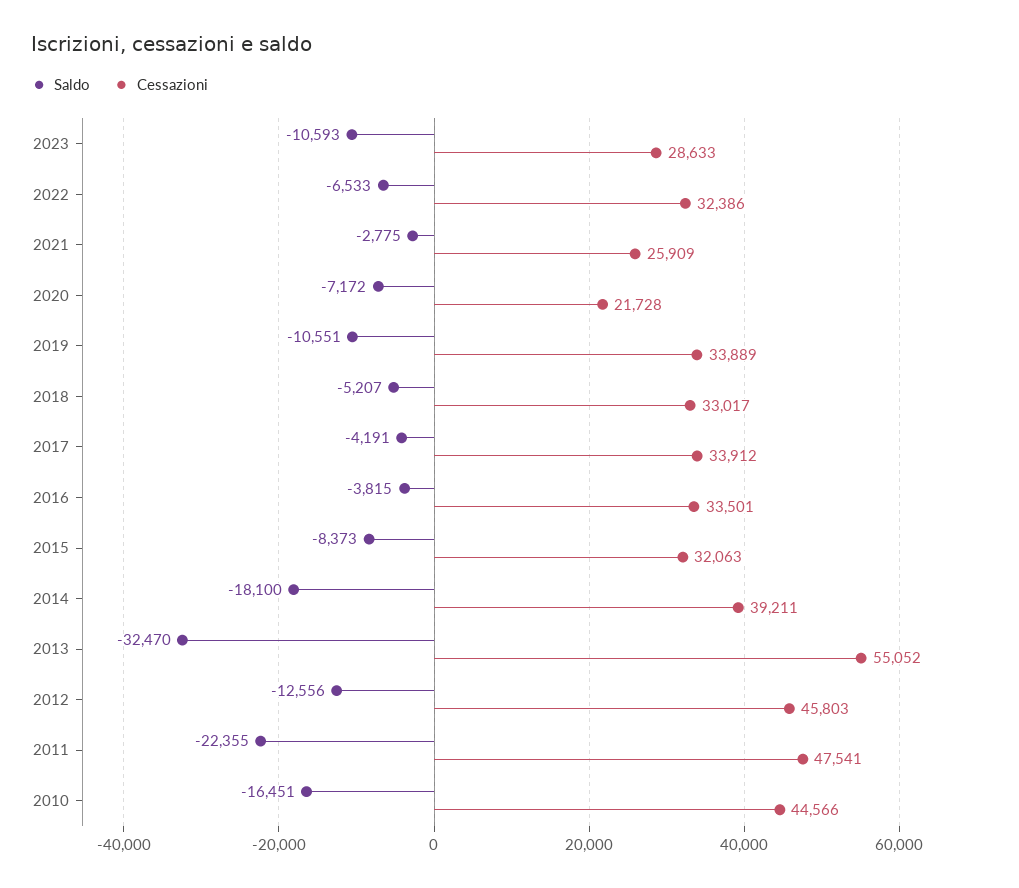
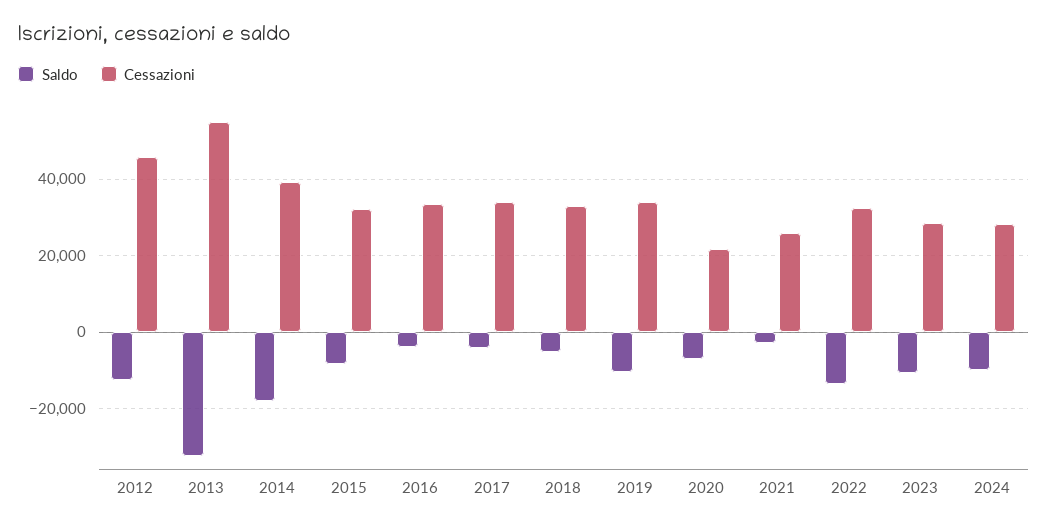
Saldo, 2022: -6533 -> -14000
Saldo, 2011: -22355 -> none
Cessazioni, 2011: 47541 -> none
Saldo, 2010: -16451 -> none
Cessazioni, 2010: 44566 -> none
Saldo, 2024: none -> -10000
Cessazioni, 2024: none -> 28000

